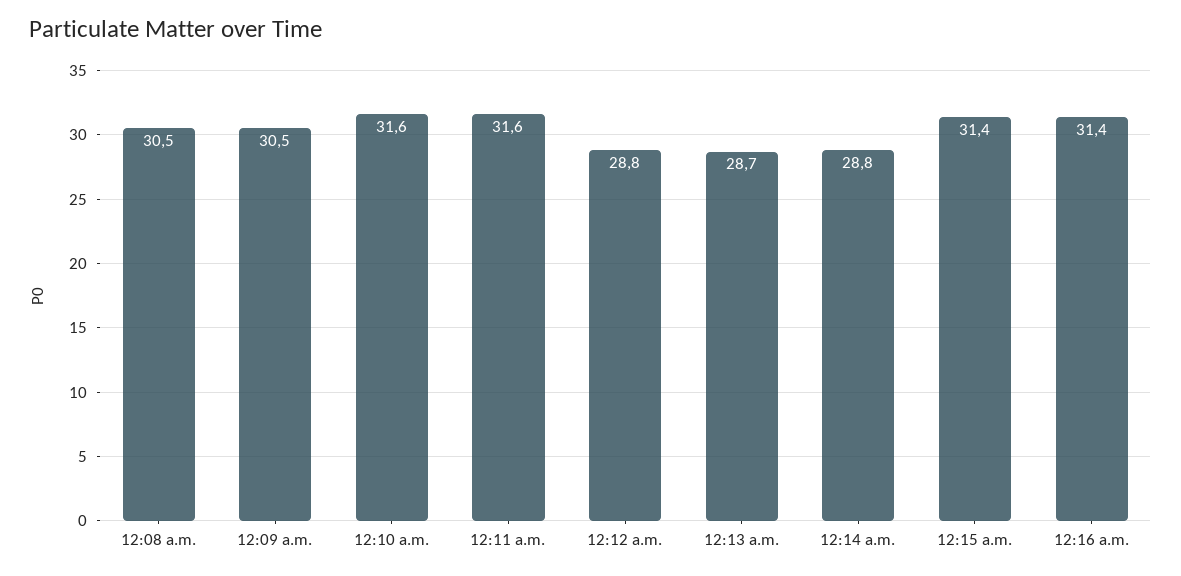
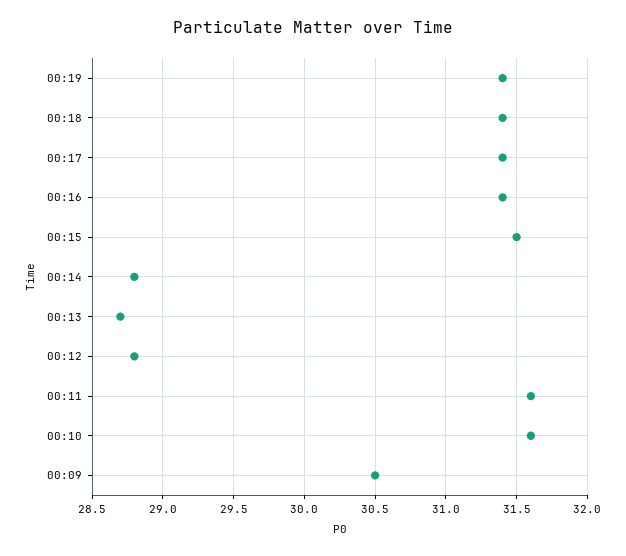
12:08 a.m.: 30.5 -> none
12:15 a.m.: 31.4 -> 31.5
00:19: none -> 31.4
00:18: none -> 31.4
00:17: none -> 31.4

